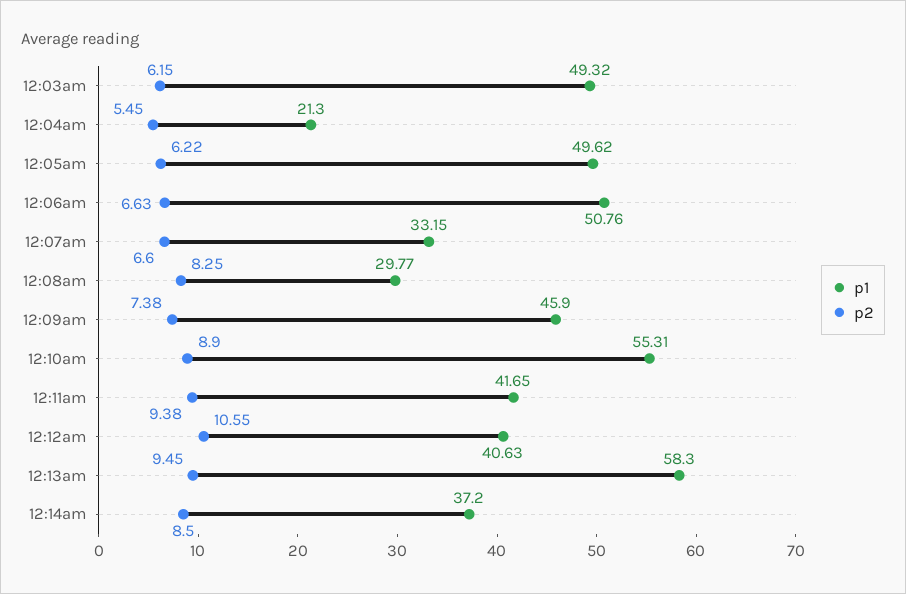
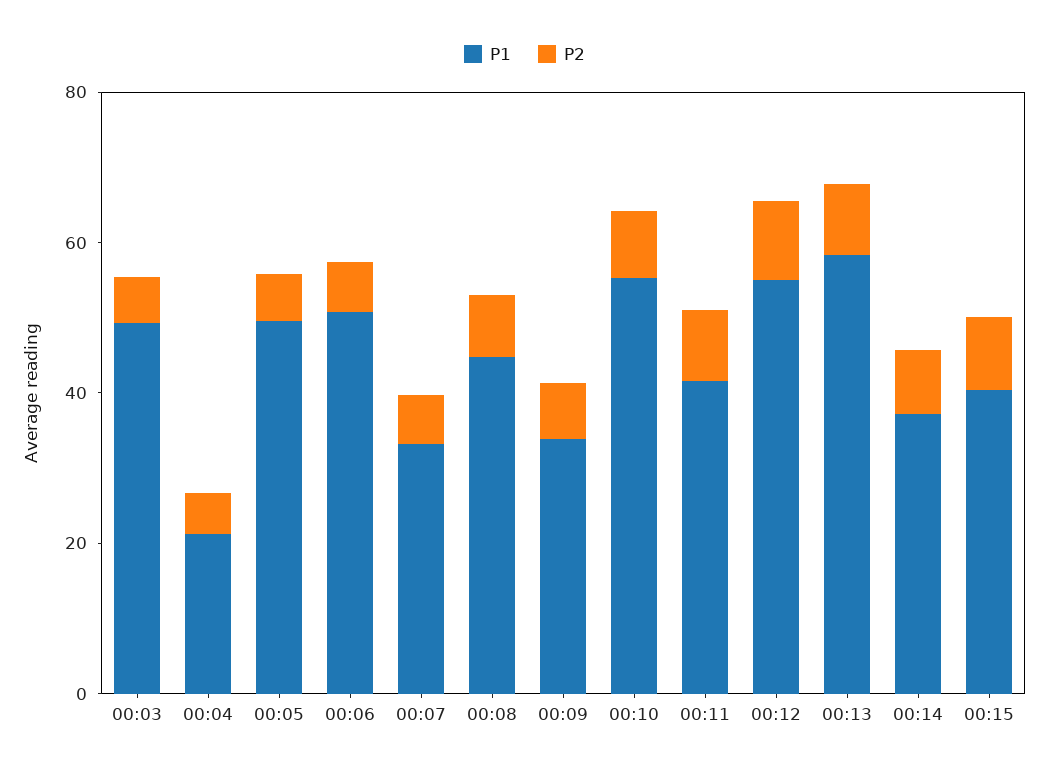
p1, 12:08am: 29.77 -> 45
p1, 12:09am: 45.9 -> 35
p1, 12:12am: 40.63 -> 55
p1, 00:15: none -> 40
p2, 00:15: none -> 10

